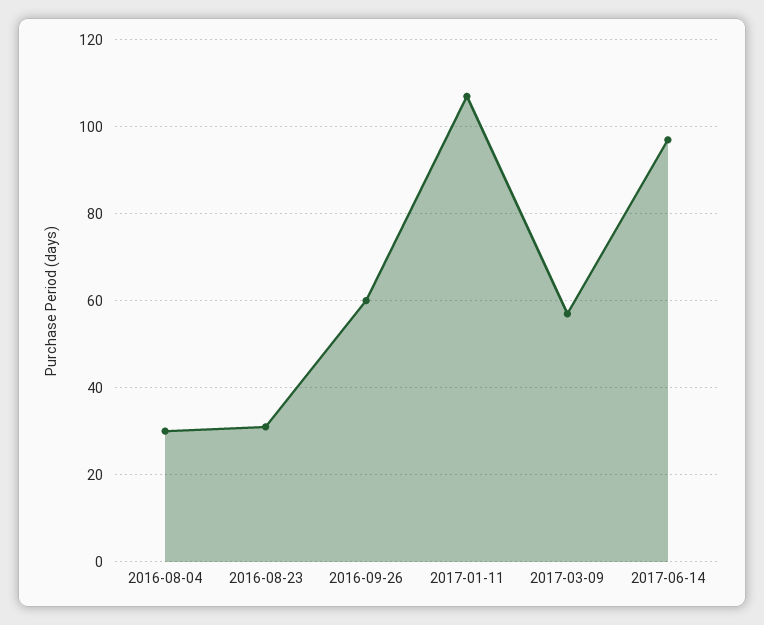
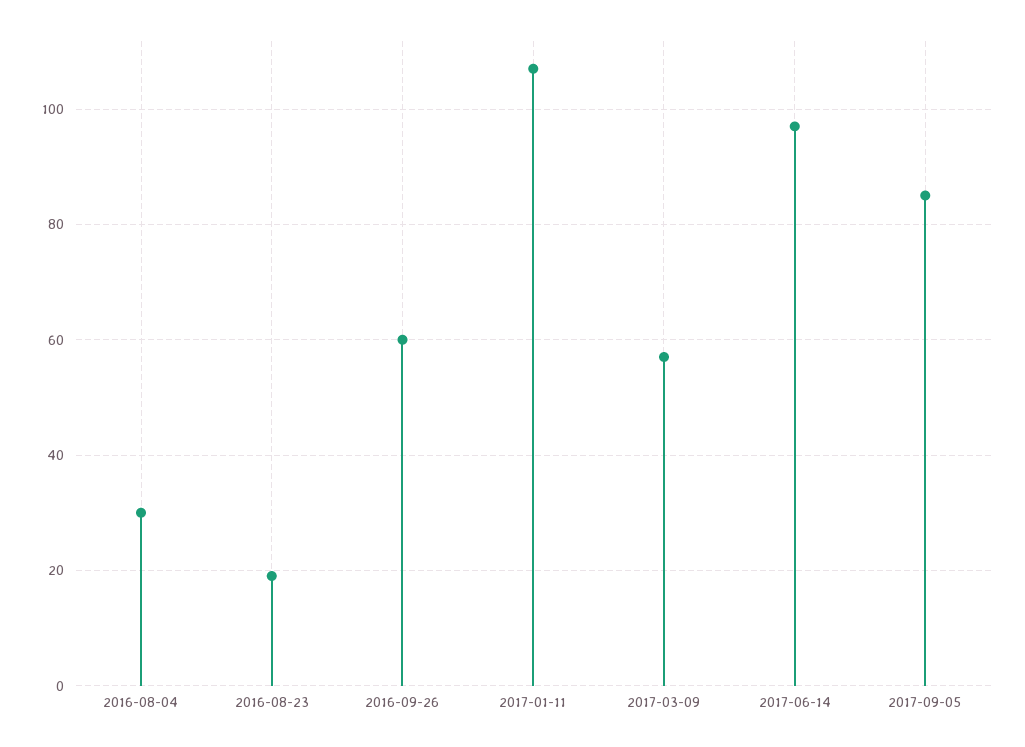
2016-08-23: 30 -> 20
2017-09-05: none -> 85

